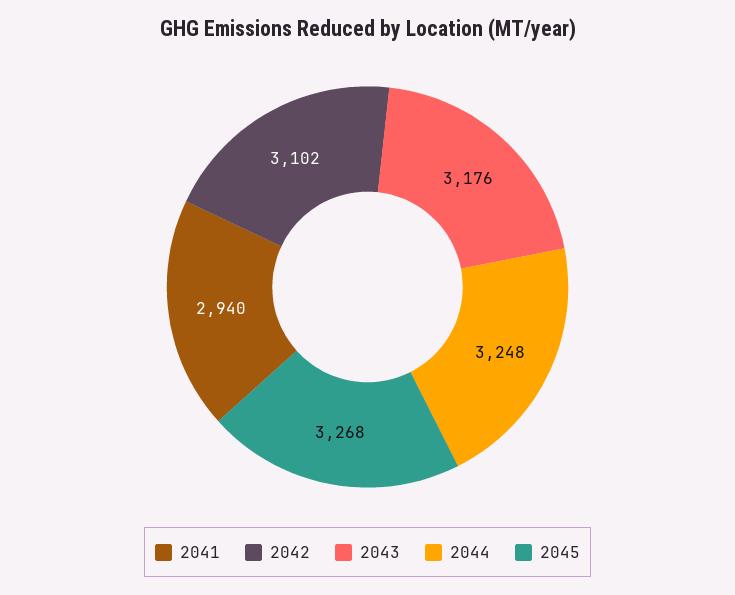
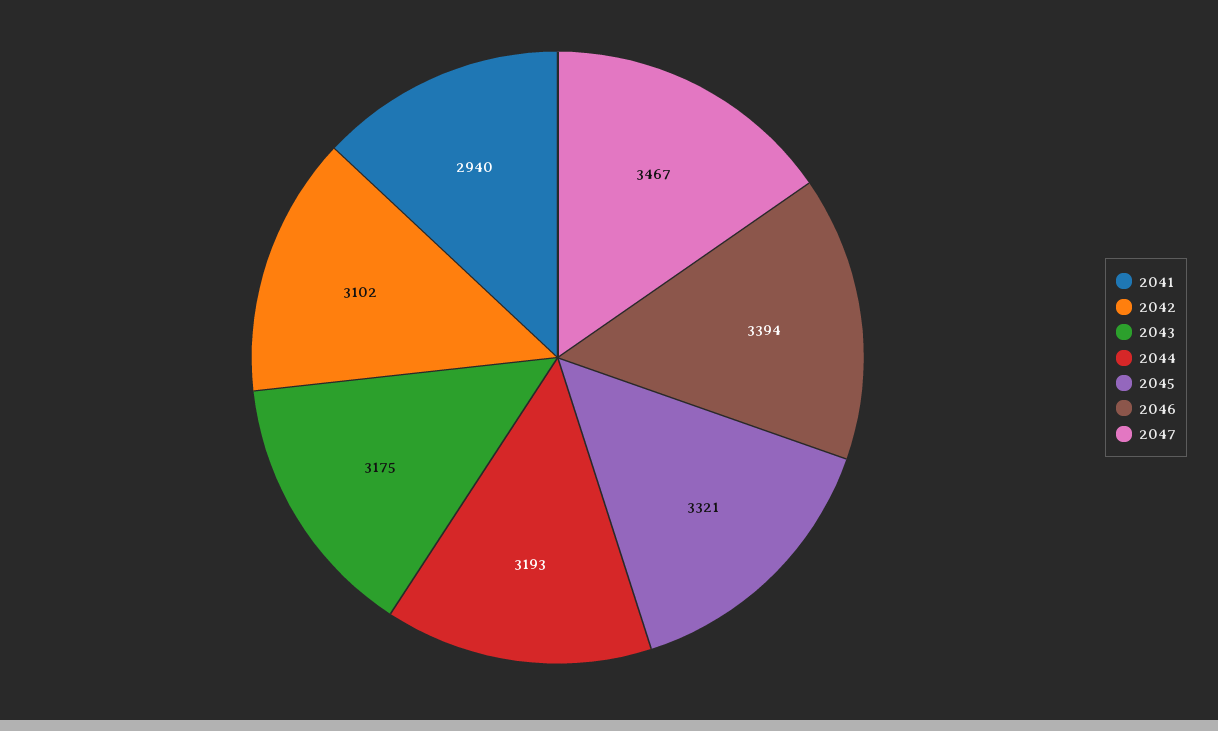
2043: 3176 -> 3175
2044: 3248 -> 3193
2045: 3268 -> 3321
2046: none -> 3394
2047: none -> 3467

